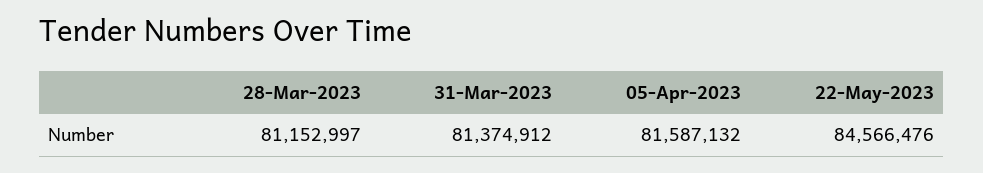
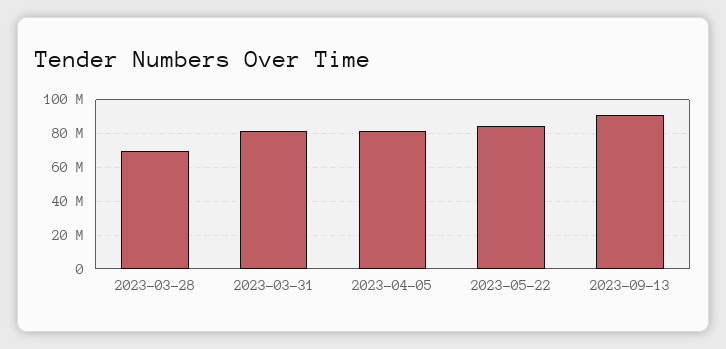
28-Mar-2023: 81152997 -> 70000000
2023-09-13: none -> 90000000

